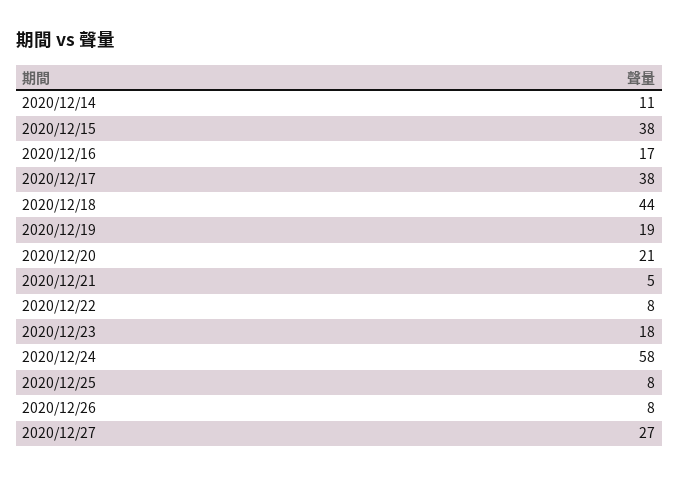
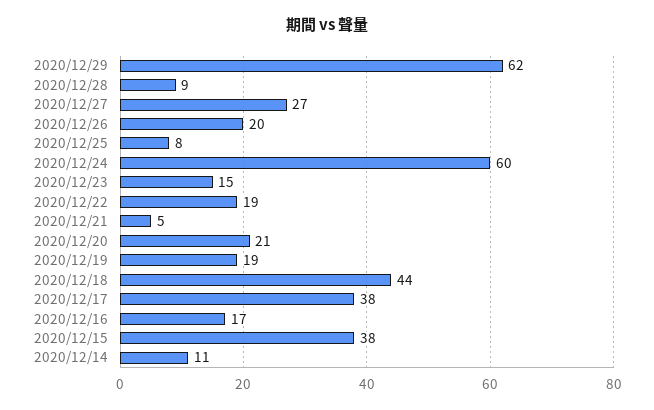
2020/12/22: 8 -> 19
2020/12/23: 18 -> 15
2020/12/24: 58 -> 60
2020/12/26: 8 -> 20
2020/12/29: none -> 62
2020/12/28: none -> 9

